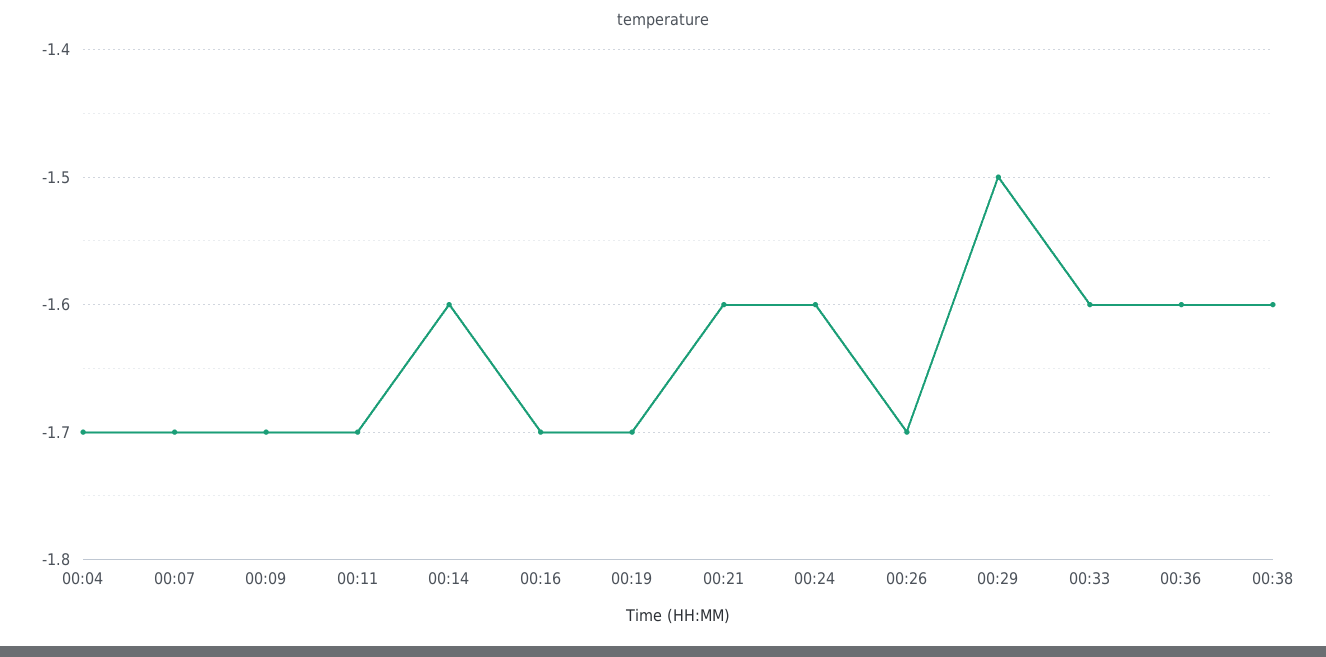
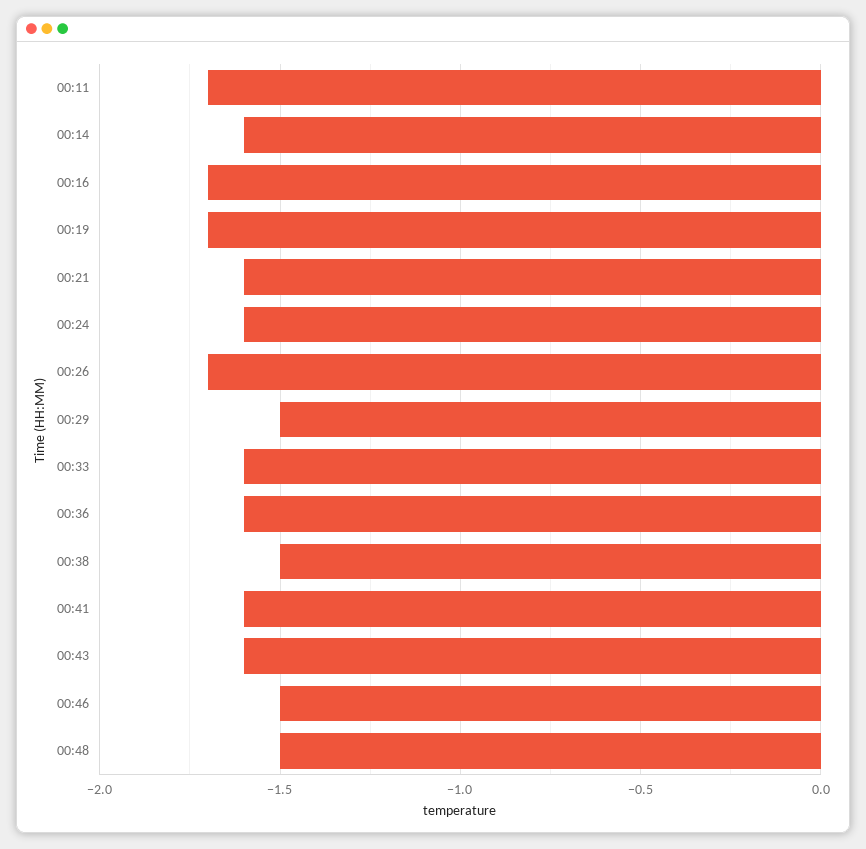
00:04: -1.7 -> none
00:07: -1.7 -> none
00:09: -1.7 -> none
00:38: -1.6 -> -1.5
00:41: none -> -1.6
00:43: none -> -1.6
00:46: none -> -1.5
00:48: none -> -1.5

